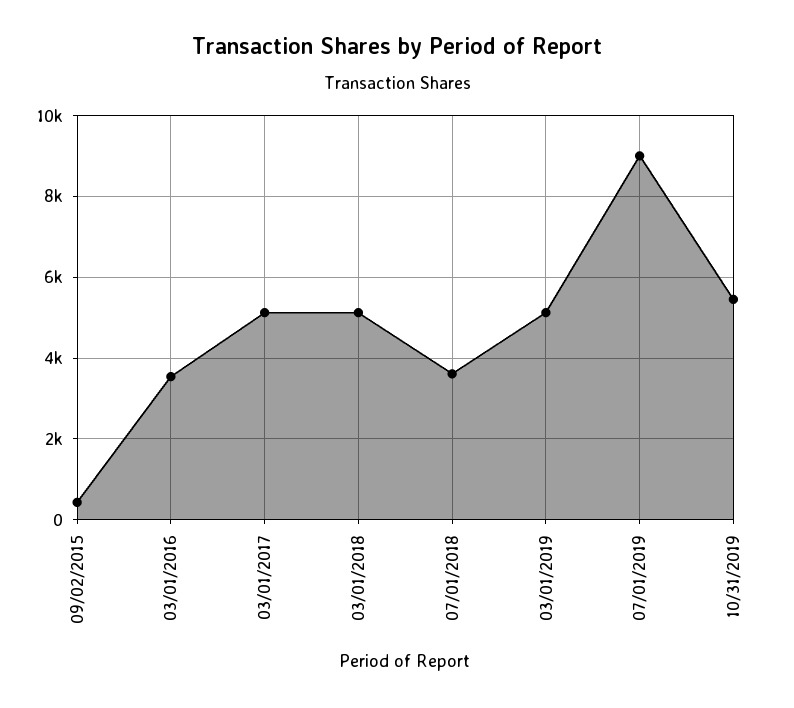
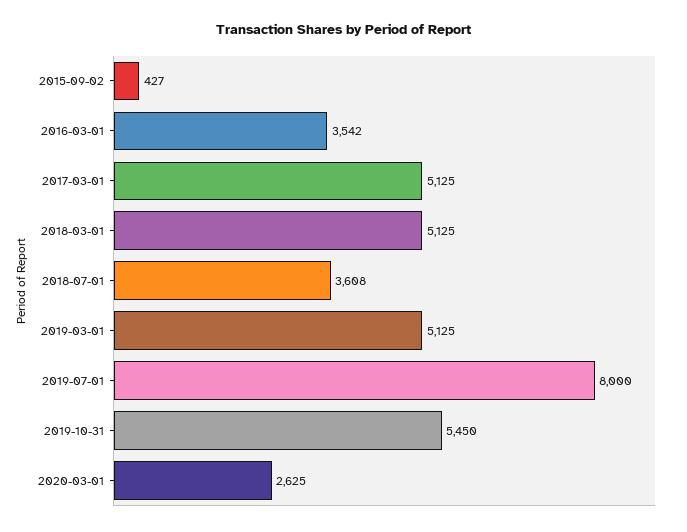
07/01/2019: 9000 -> 8000
2020-03-01: none -> 2625

